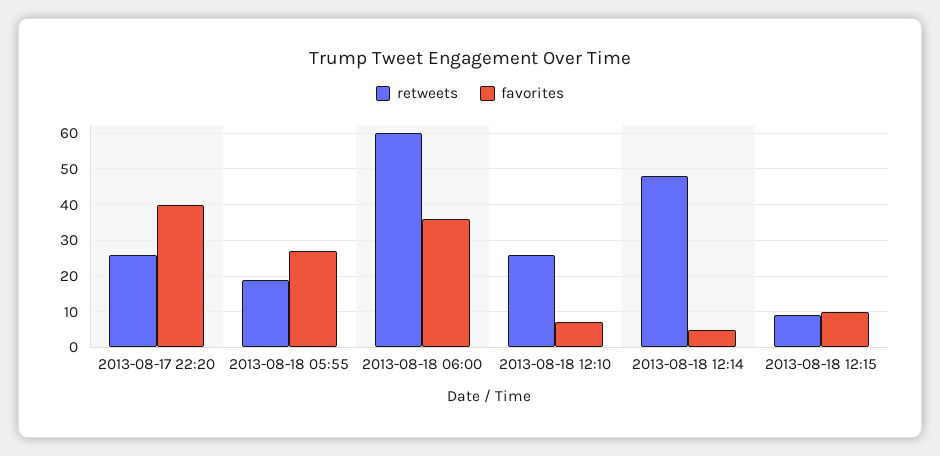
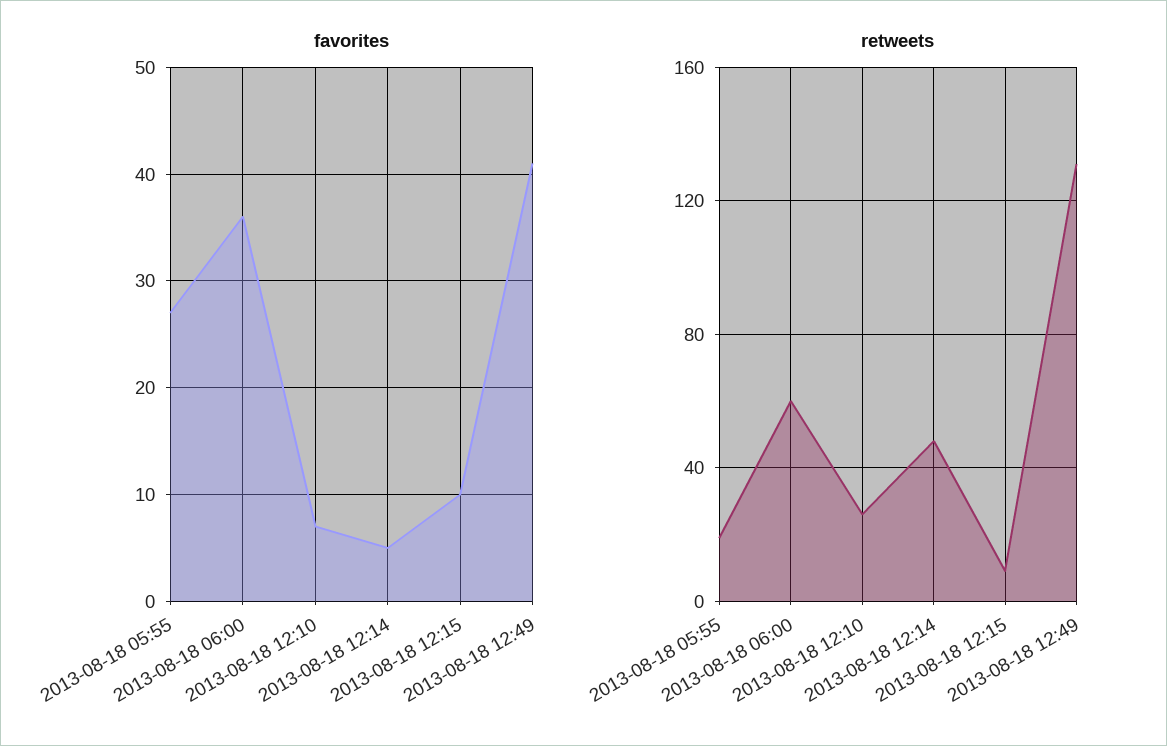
retweets, 2013-08-17 22:20: 25 -> none
favorites, 2013-08-17 22:20: 40 -> none
favorites, 2013-08-18 12:49: none -> 41
retweets, 2013-08-18 12:49: none -> 130

